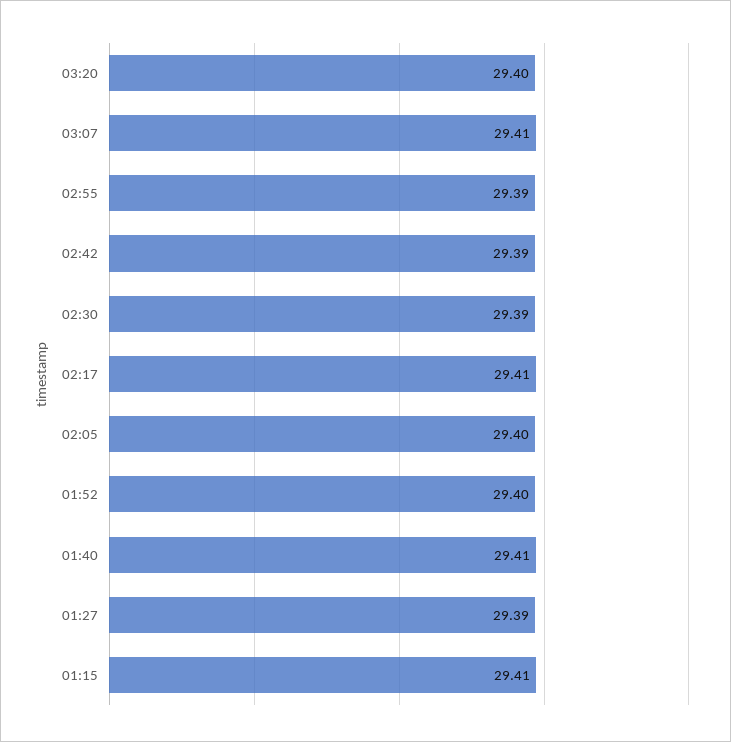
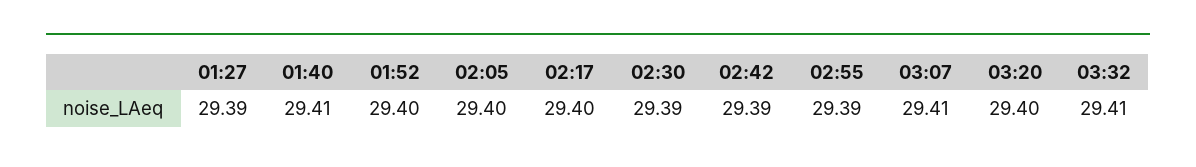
02:17: 29.41 -> 29.4
01:15: 29.41 -> none
03:32: none -> 29.41

